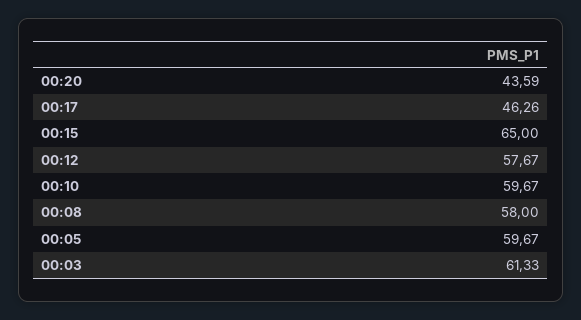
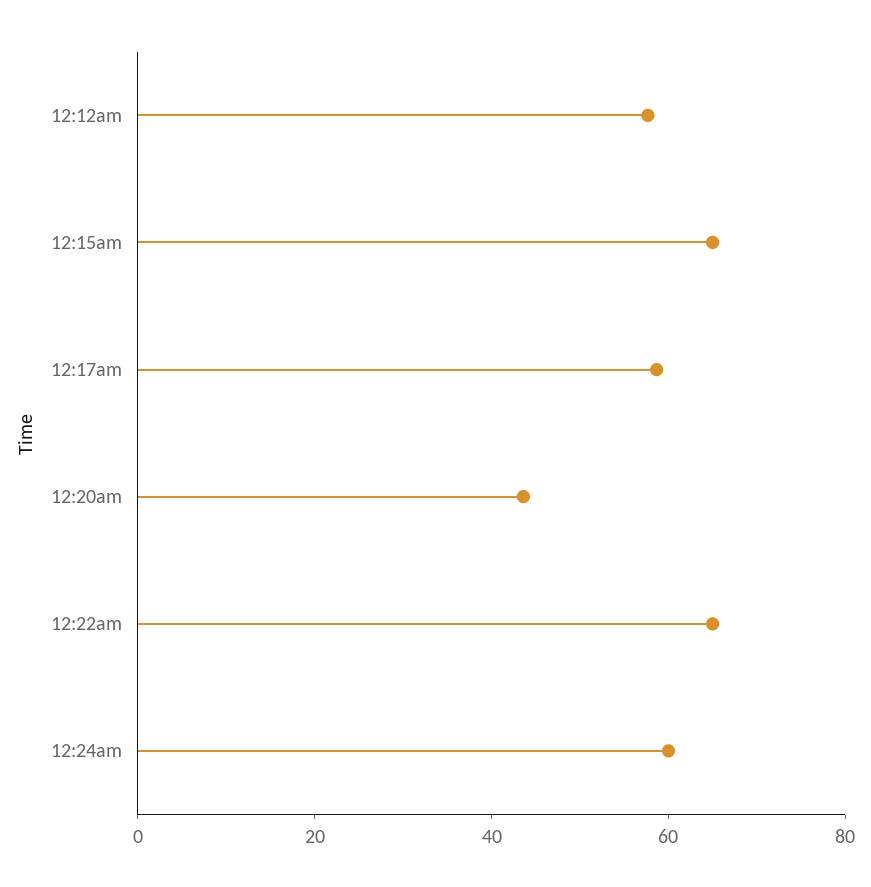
00:17: 46.26 -> 60
00:10: 59.67 -> none
00:08: 58 -> none
00:05: 59.67 -> none
00:03: 61.33 -> none
12:22am: none -> 65
12:24am: none -> 60

